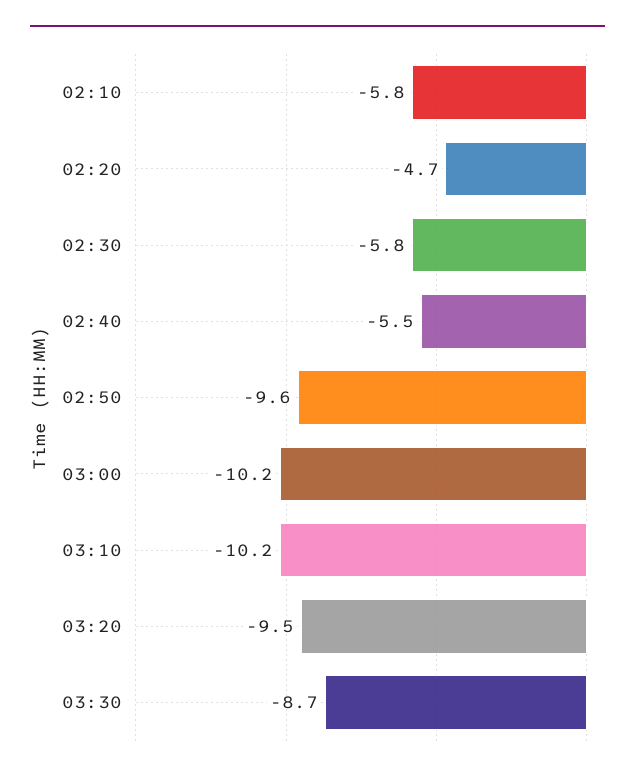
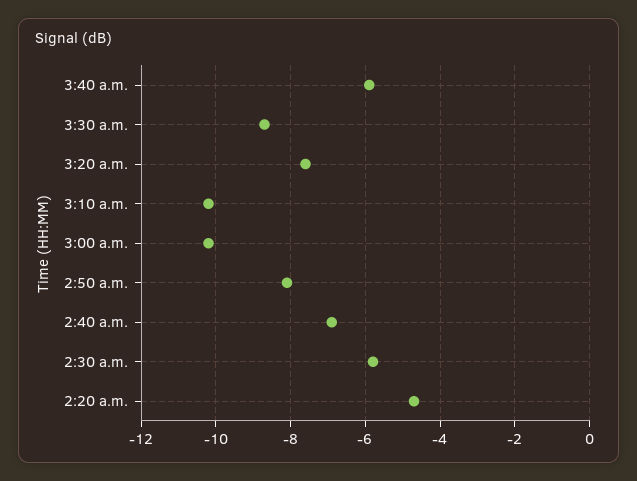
02:10: -5.8 -> none
02:40: -5.5 -> -7
02:50: -9.6 -> -8
03:20: -9.5 -> -7.5
3:40 a.m.: none -> -6

